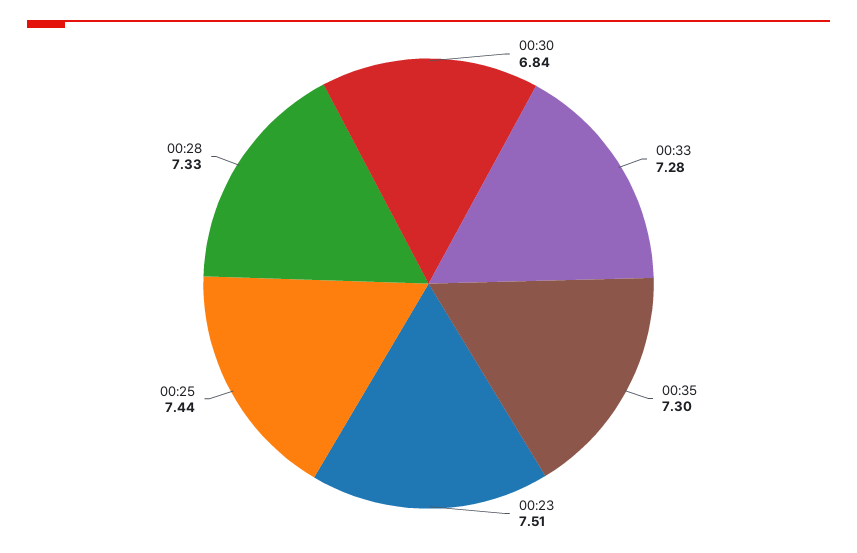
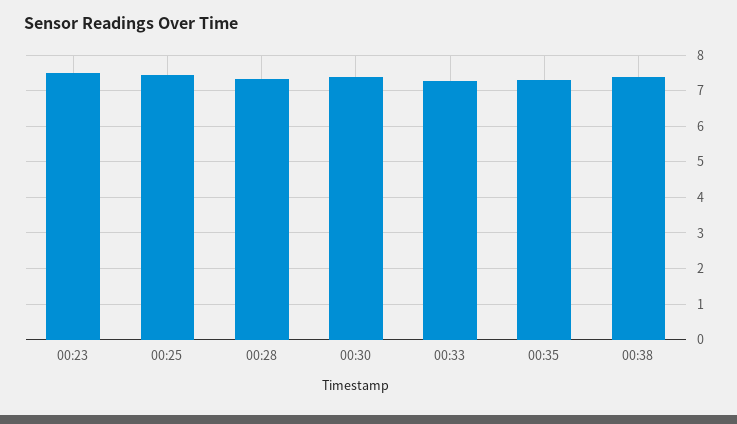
00:30: 6.84 -> 7.4
00:38: none -> 7.4

